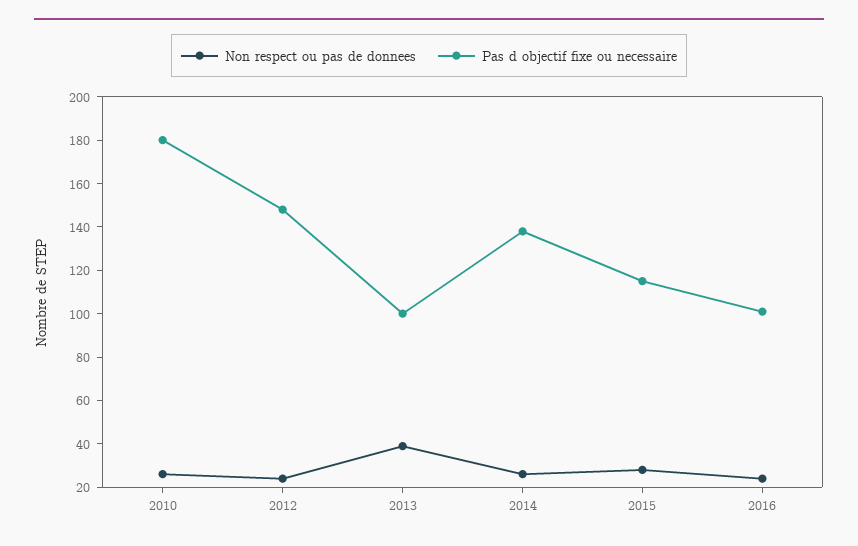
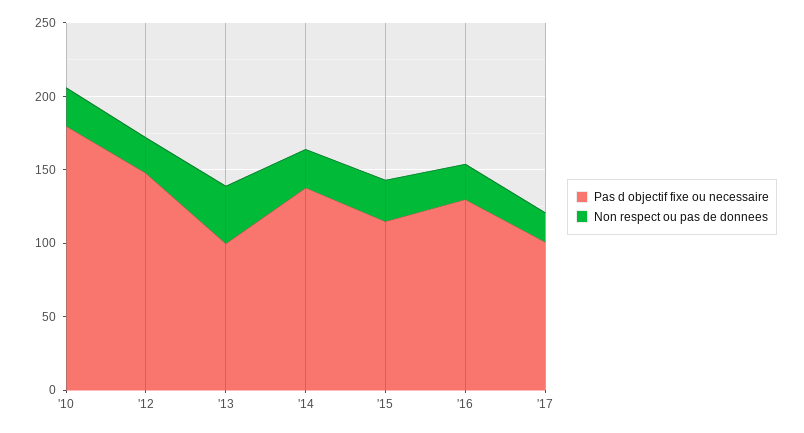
Pas d objectif fixe ou necessaire, 2016: 100 -> 130
Pas d objectif fixe ou necessaire, '17: none -> 100
Non respect ou pas de donnees, '17: none -> 20

